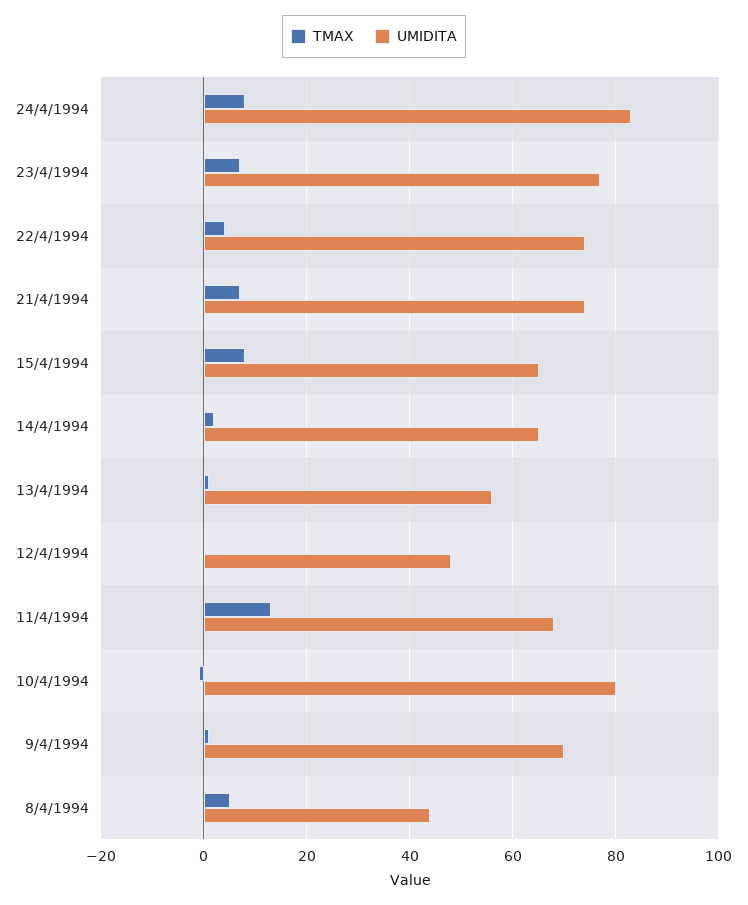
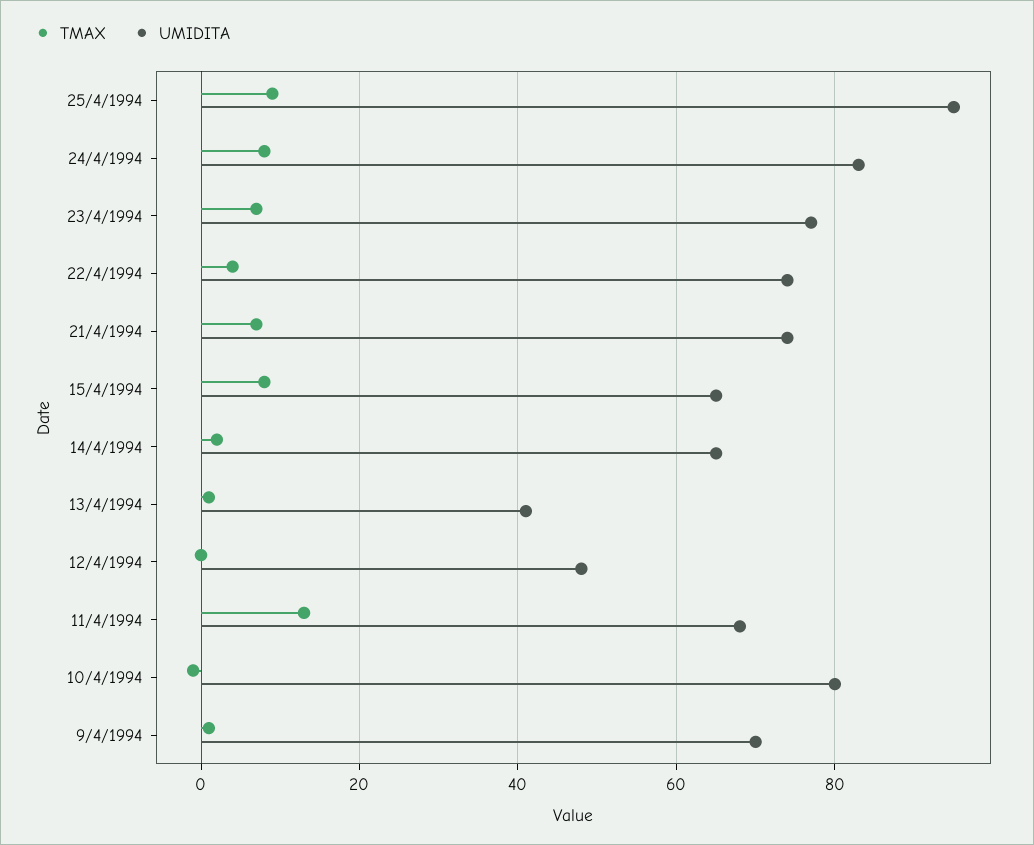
UMIDITA, 13/4/1994: 55 -> 40
TMAX, 8/4/1994: 5 -> none
UMIDITA, 8/4/1994: 45 -> none
TMAX, 25/4/1994: none -> 10
UMIDITA, 25/4/1994: none -> 95

